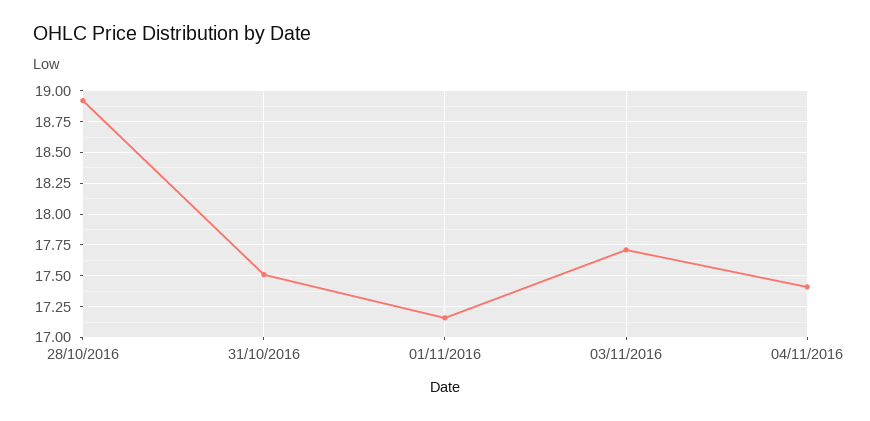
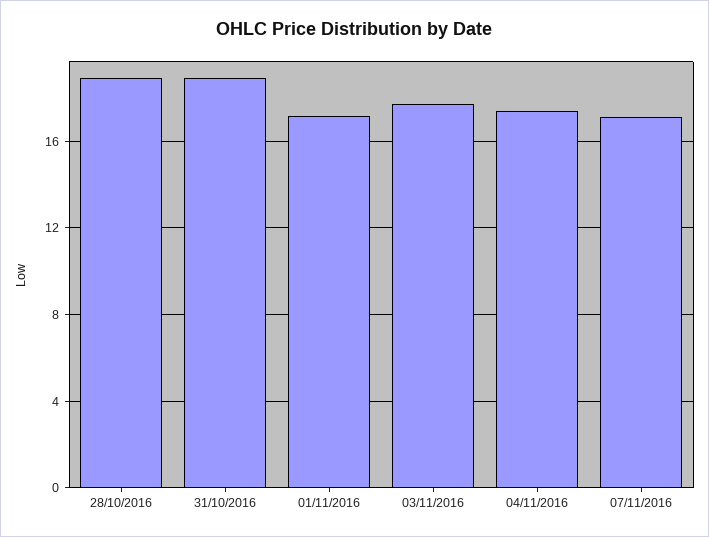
31/10/2016: 17.5 -> 19
07/11/2016: none -> 17

